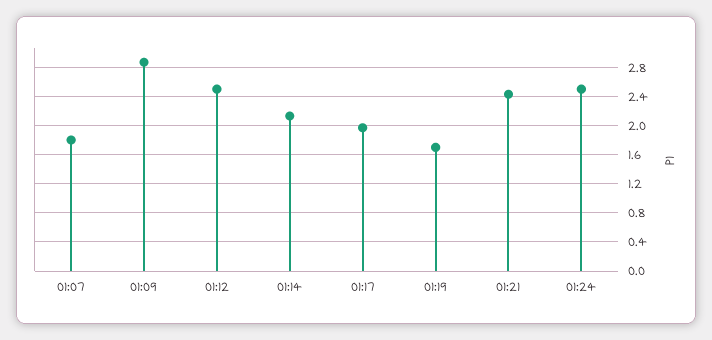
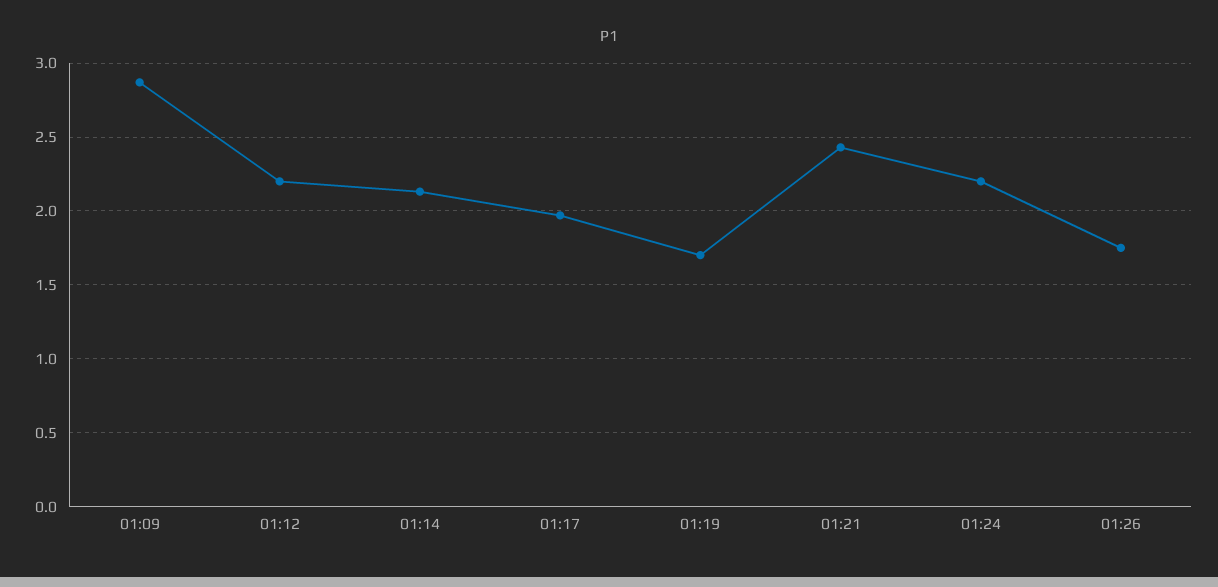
01:07: 1.8 -> none
01:12: 2.5 -> 2.2
01:24: 2.5 -> 2.2
01:26: none -> 1.75

